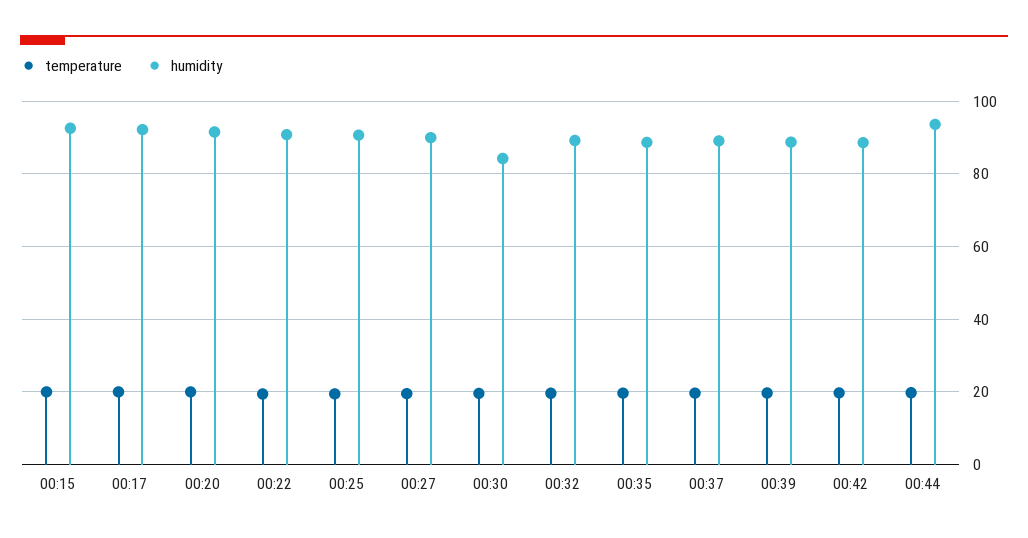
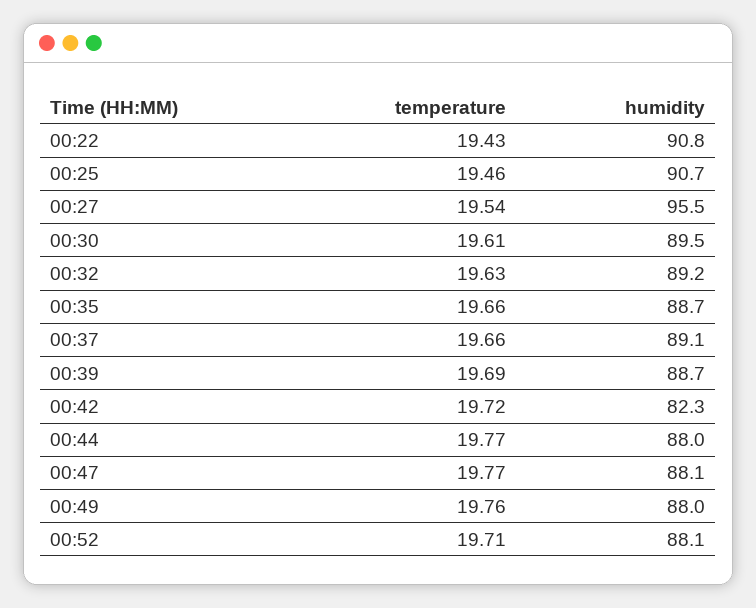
temperature, 00:15: 20 -> none
humidity, 00:15: 92 -> none
temperature, 00:17: 20 -> none
humidity, 00:17: 92 -> none
temperature, 00:20: 20 -> none
humidity, 00:20: 92 -> none
humidity, 00:27: 90 -> 95.5
humidity, 00:30: 84 -> 89.5
humidity, 00:42: 88 -> 82.3
humidity, 00:44: 94 -> 88
temperature, 00:47: none -> 19.77
humidity, 00:47: none -> 88.1
temperature, 00:49: none -> 19.76
humidity, 00:49: none -> 88
temperature, 00:52: none -> 19.71
humidity, 00:52: none -> 88.1

